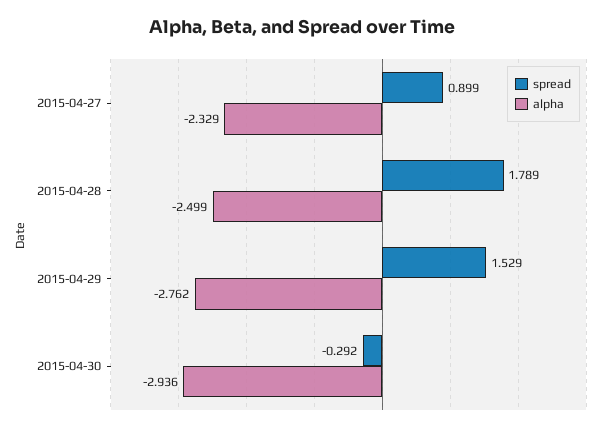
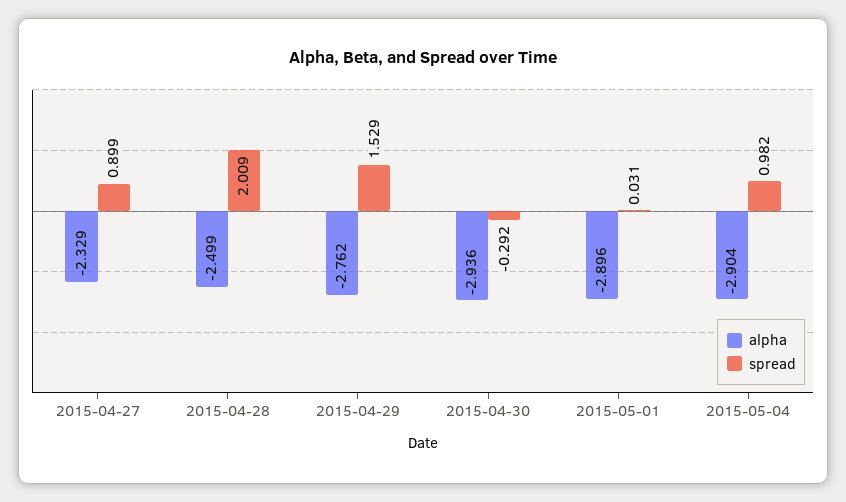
spread, 2015-04-28: 1.789 -> 2.009
alpha, 2015-05-01: none -> -2.896
spread, 2015-05-01: none -> 0.031
alpha, 2015-05-04: none -> -2.904
spread, 2015-05-04: none -> 0.982

